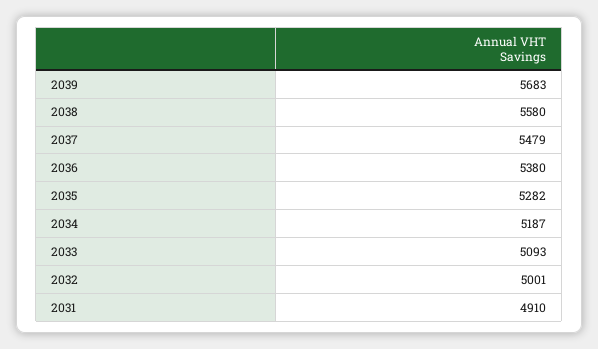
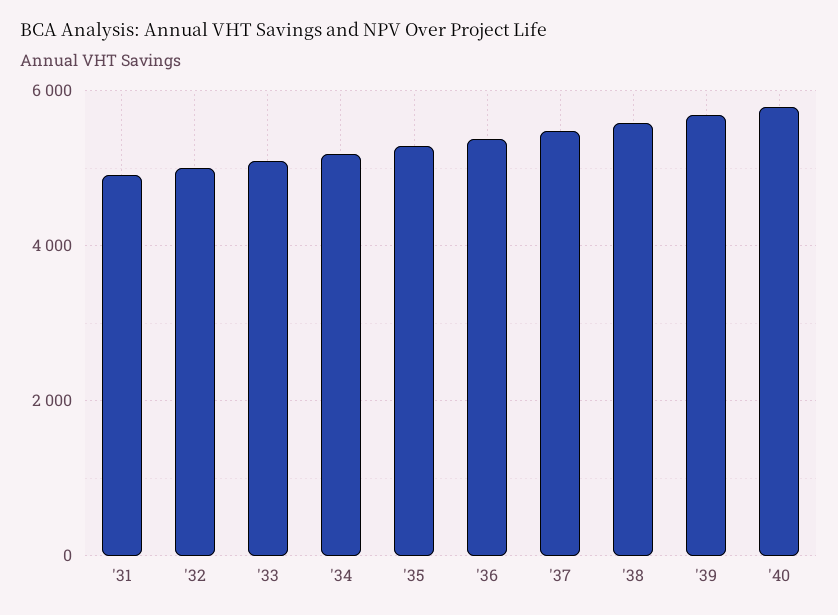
'40: none -> 5800

